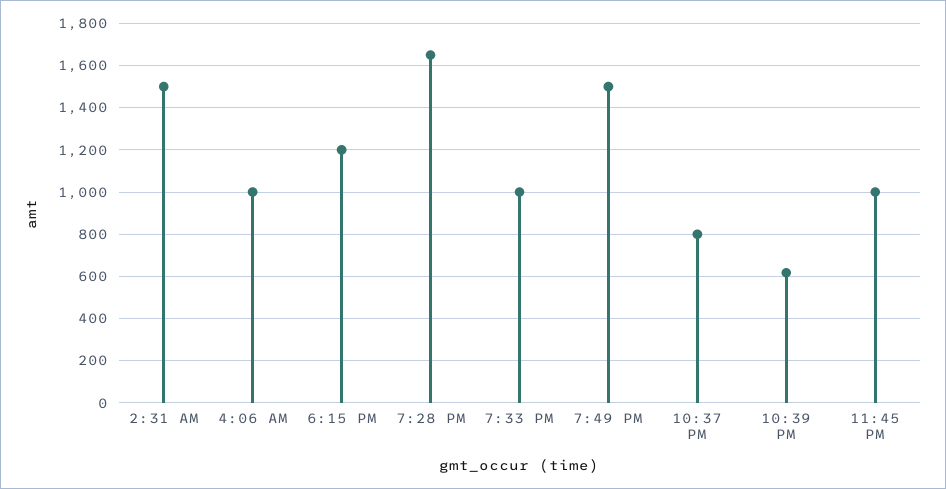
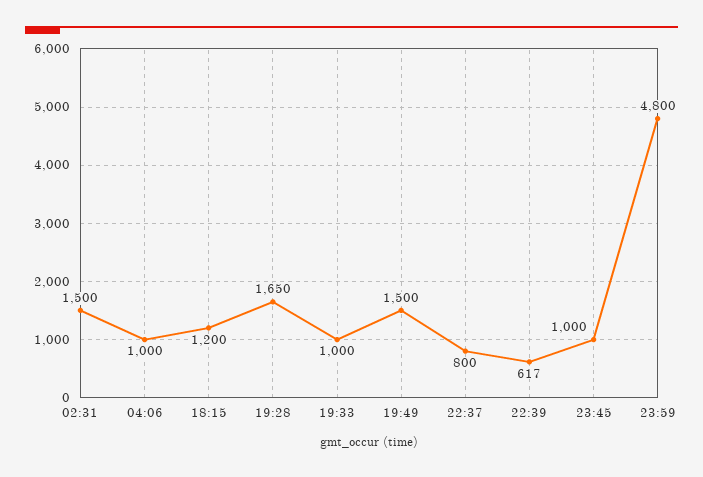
23:59: none -> 4800

